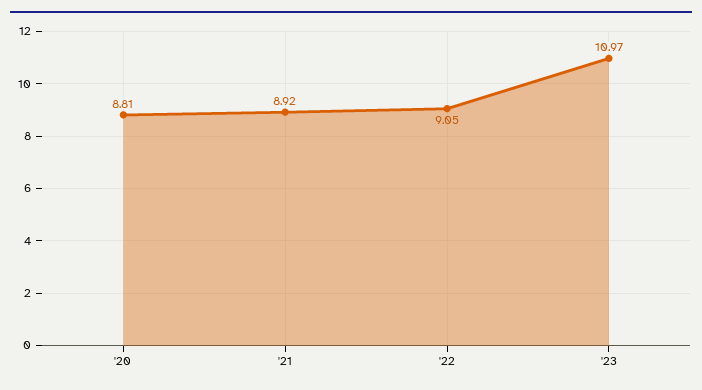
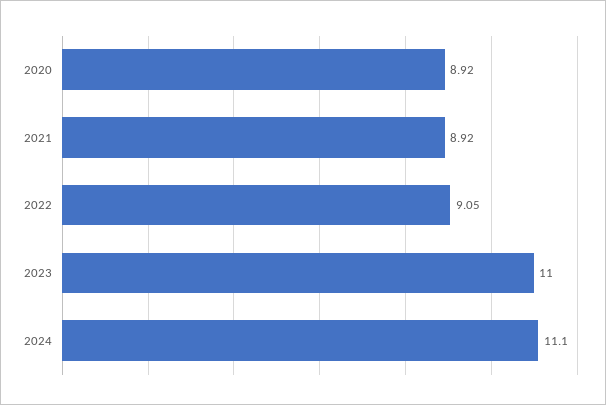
'20: 8.81 -> 8.92
'23: 10.97 -> 11
2024: none -> 11.1

